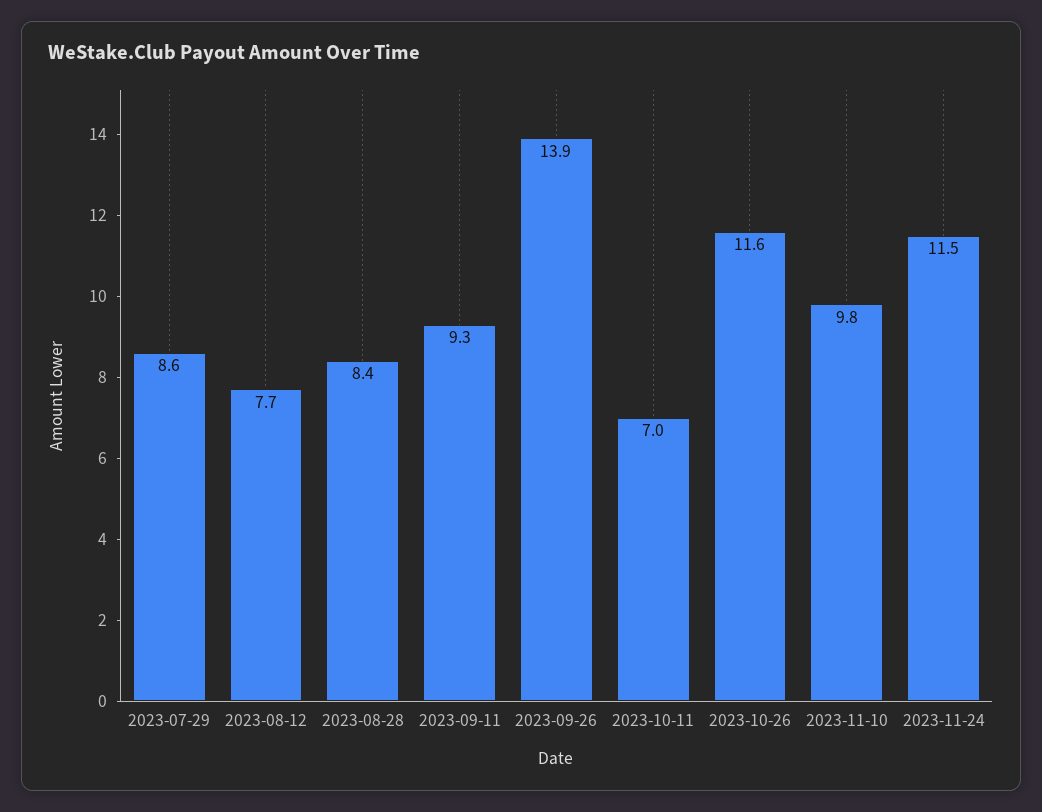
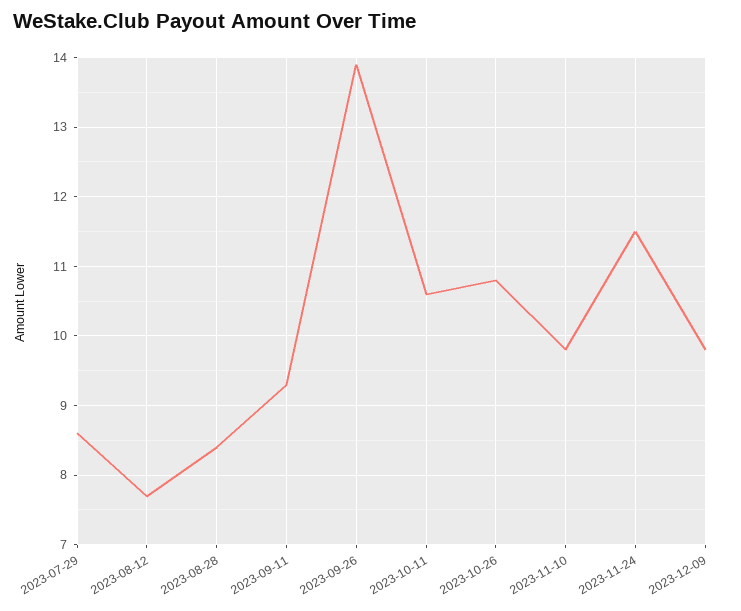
2023-10-11: 7 -> 10.6
2023-10-26: 11.6 -> 10.8
2023-12-09: none -> 9.8

